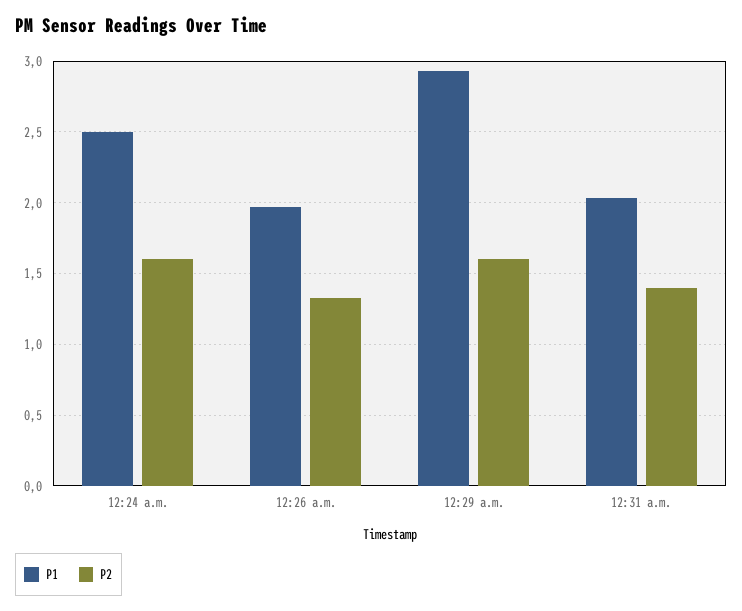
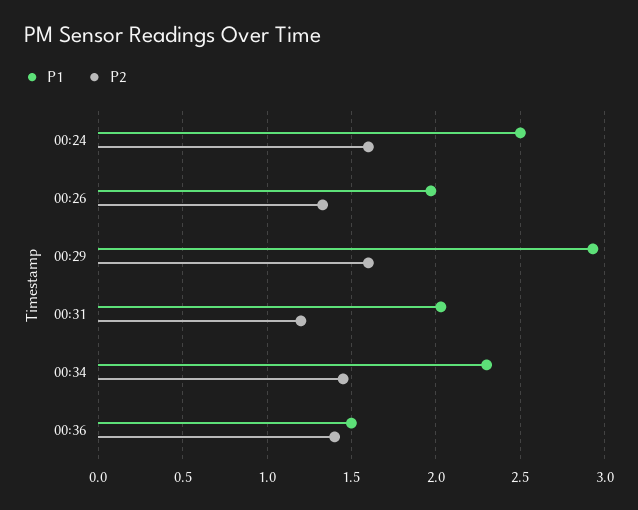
P2, 12:31 a.m.: 1.4 -> 1.2
P1, 00:34: none -> 2.3
P2, 00:34: none -> 1.45
P1, 00:36: none -> 1.5
P2, 00:36: none -> 1.4

